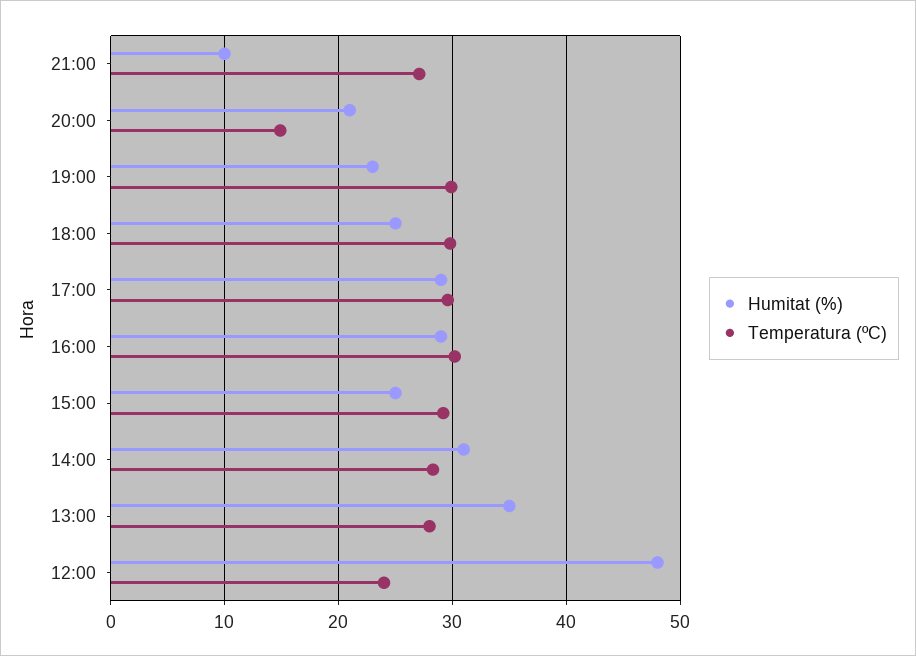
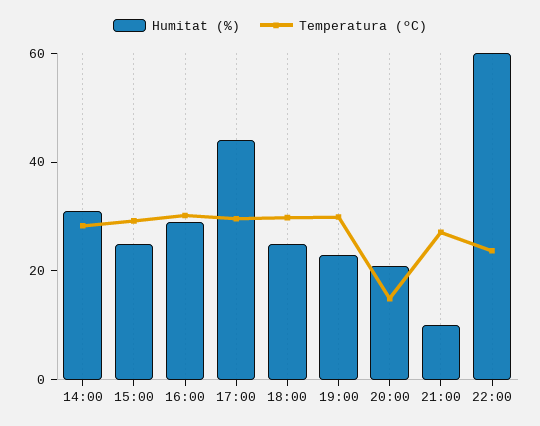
Humitat (%), 17:00: 29 -> 45
Humitat (%), 13:00: 35 -> none
Temperatura (ºC), 13:00: 28 -> none
Humitat (%), 12:00: 48 -> none
Temperatura (ºC), 12:00: 24 -> none
Humitat (%), 22:00: none -> 60
Temperatura (ºC), 22:00: none -> 25

